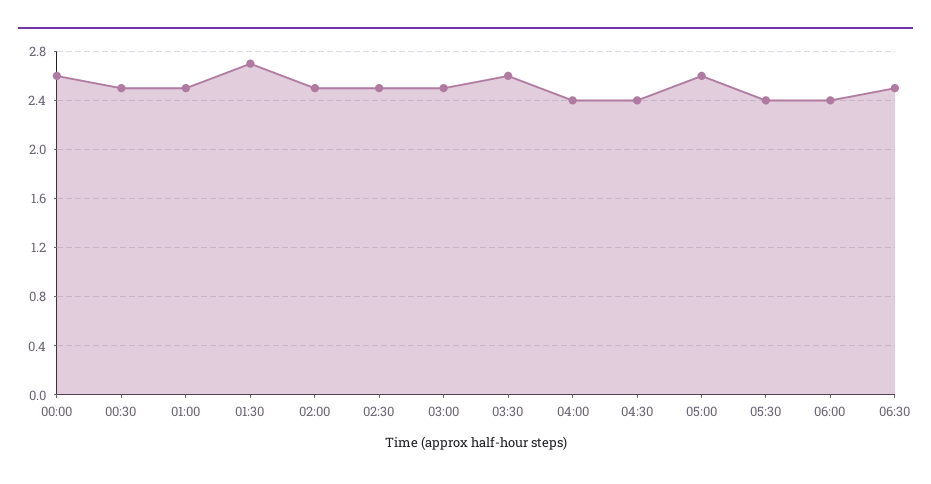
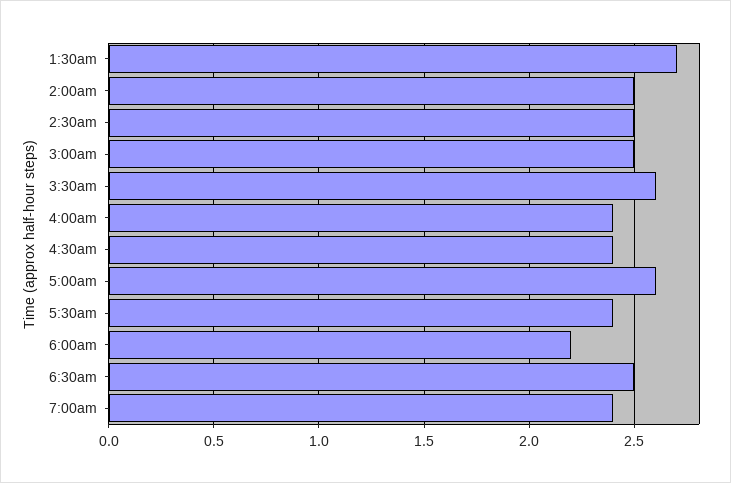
00:00: 2.6 -> none
00:30: 2.5 -> none
01:00: 2.5 -> none
06:00: 2.4 -> 2.2
7:00am: none -> 2.4

